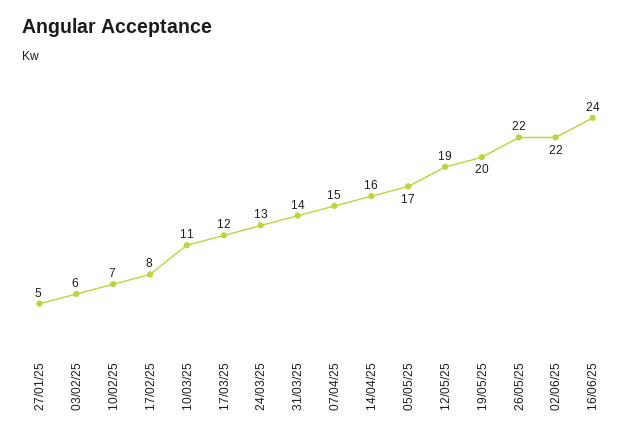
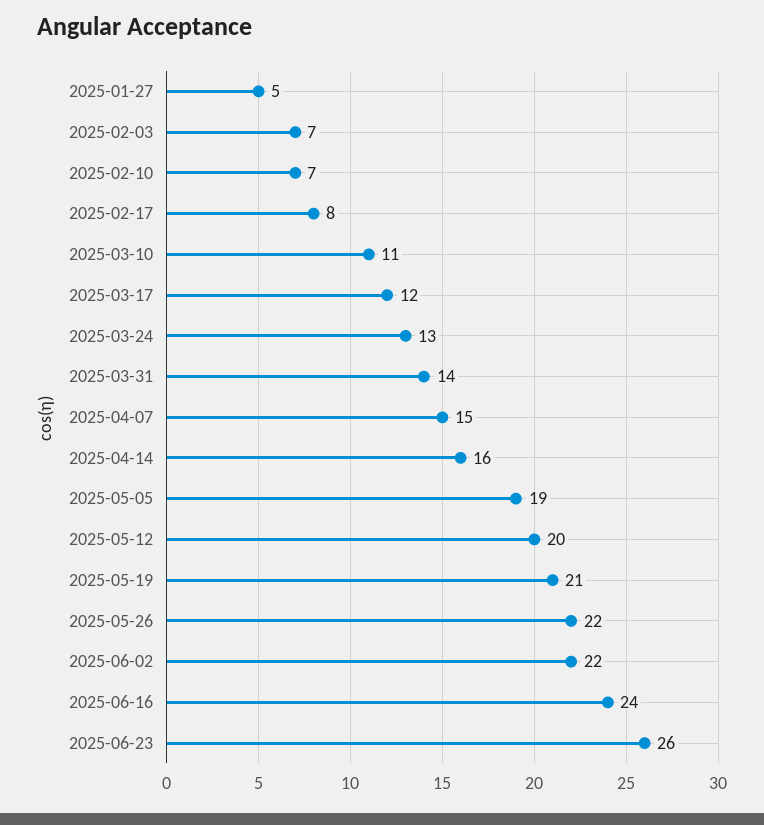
03/02/25: 6 -> 7
05/05/25: 17 -> 19
12/05/25: 19 -> 20
19/05/25: 20 -> 21
2025-06-23: none -> 26

